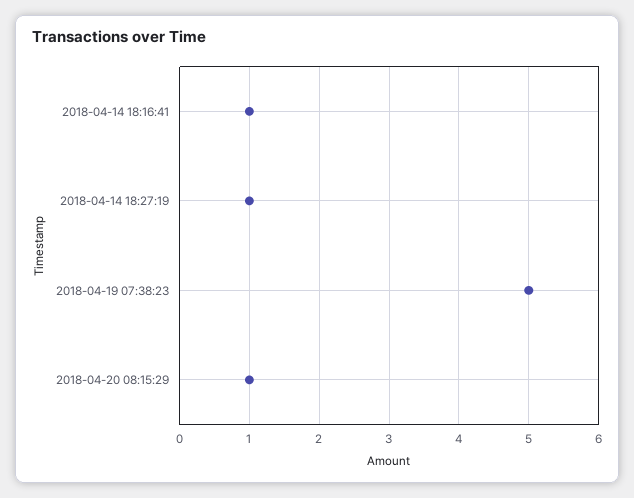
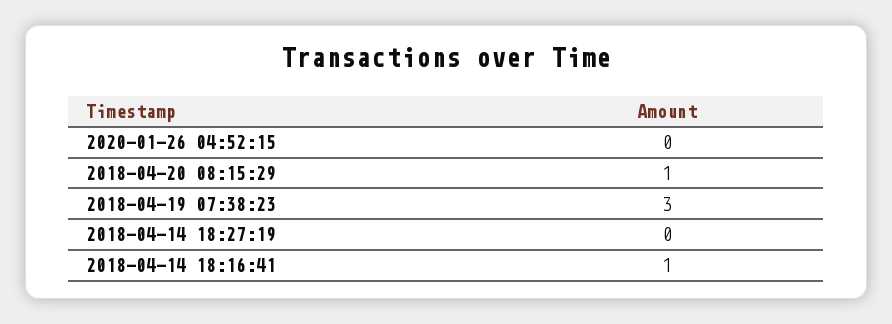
2018-04-14 18:27:19: 1 -> 0
2018-04-19 07:38:23: 5 -> 3
2020-01-26 04:52:15: none -> 0

